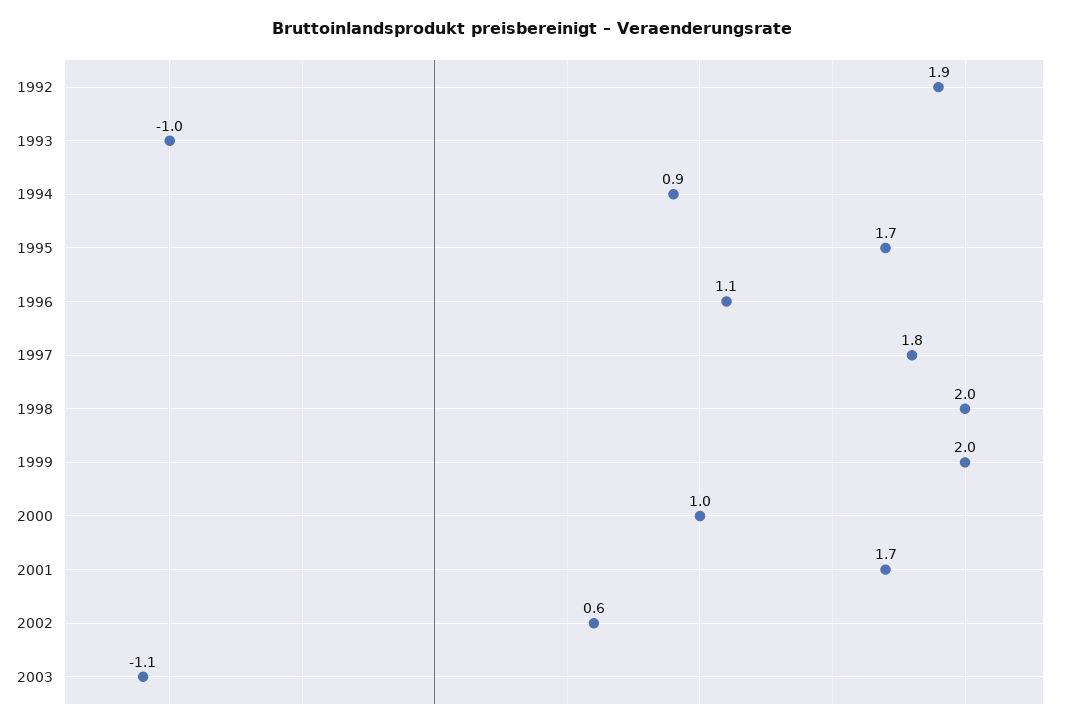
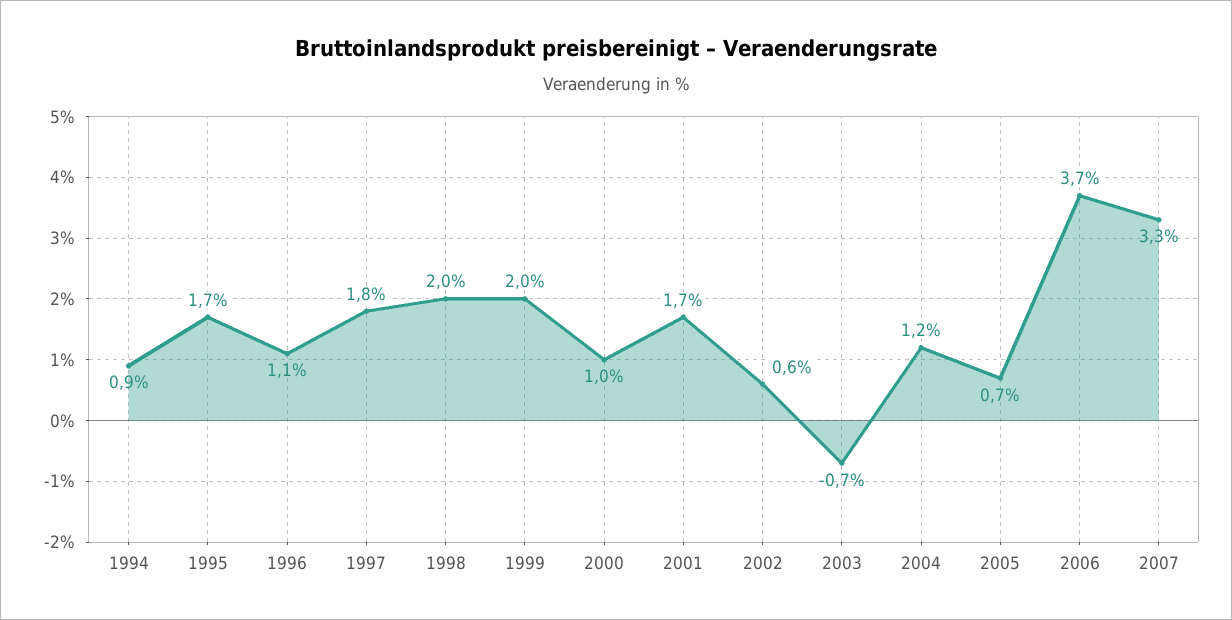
1992: 1.9 -> none
1993: -1 -> none
2003: -1.1 -> -0.7
2004: none -> 1.2
2005: none -> 0.7
2006: none -> 3.7
2007: none -> 3.3

